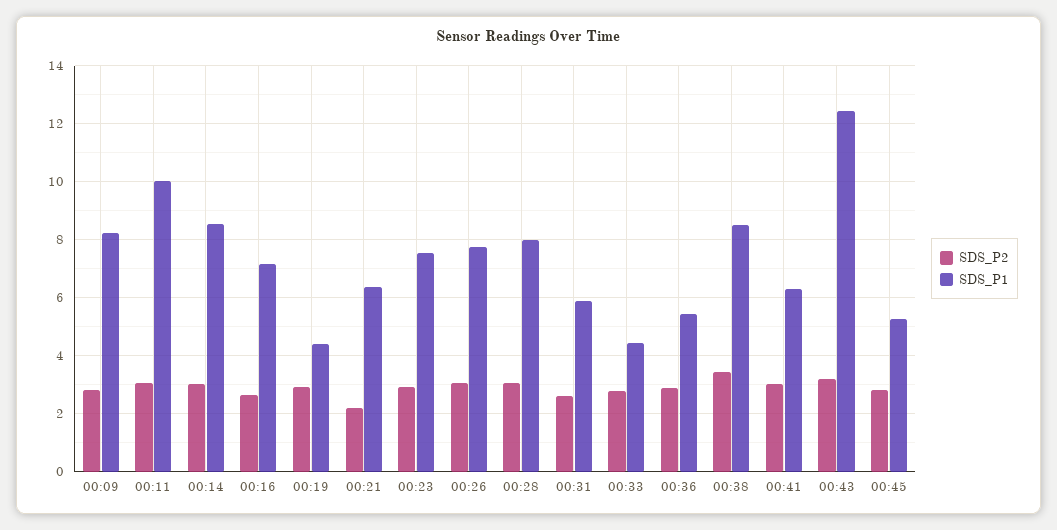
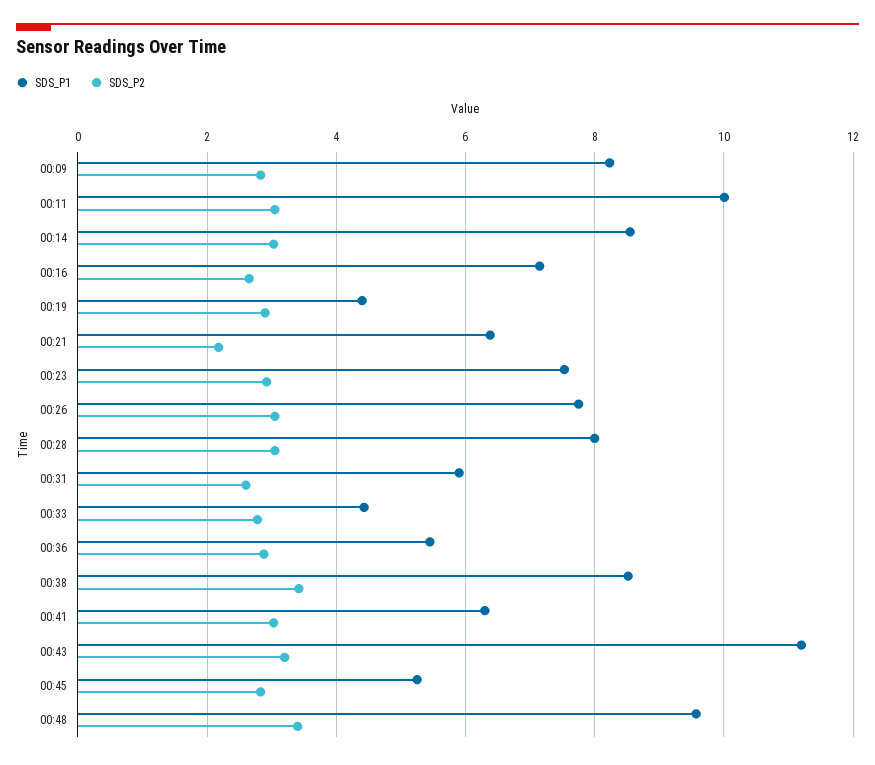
SDS_P1, 00:43: 12.5 -> 11.2
SDS_P1, 00:48: none -> 9.6
SDS_P2, 00:48: none -> 3.4

